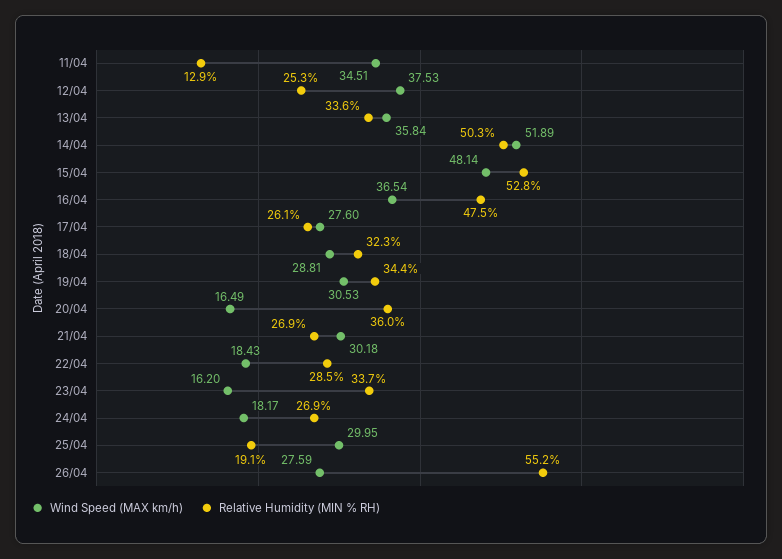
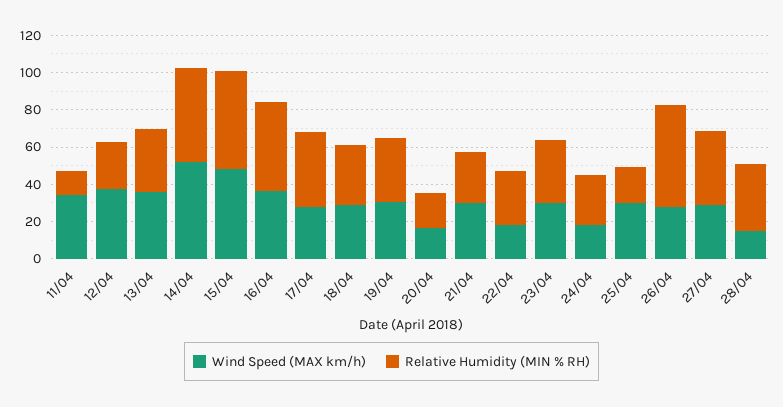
Relative Humidity (MIN % RH), 17/04: 26.1 -> 40
Relative Humidity (MIN % RH), 20/04: 36 -> 20
Wind Speed (MAX km/h), 23/04: 16.2 -> 30
Wind Speed (MAX km/h), 27/04: none -> 30
Relative Humidity (MIN % RH), 27/04: none -> 40
Wind Speed (MAX km/h), 28/04: none -> 15
Relative Humidity (MIN % RH), 28/04: none -> 35

